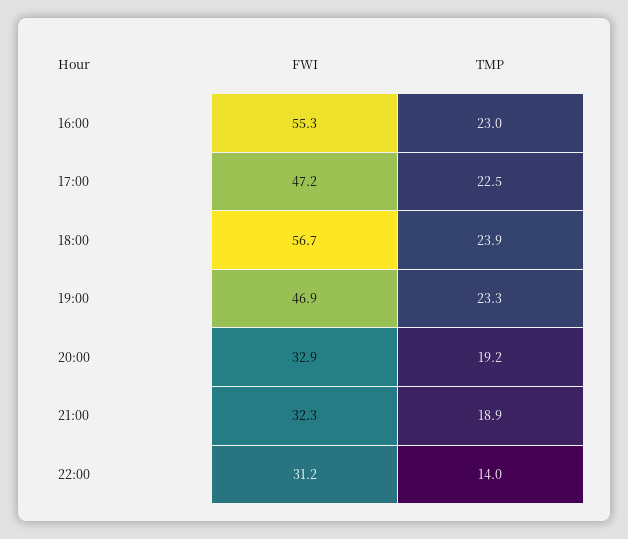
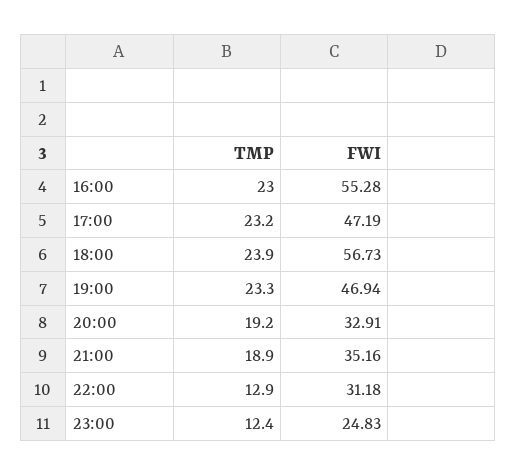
TMP, 17:00: 22.5 -> 23.2
FWI, 21:00: 32.3 -> 35.16
TMP, 22:00: 14 -> 12.9
TMP, 23:00: none -> 12.4
FWI, 23:00: none -> 24.83

